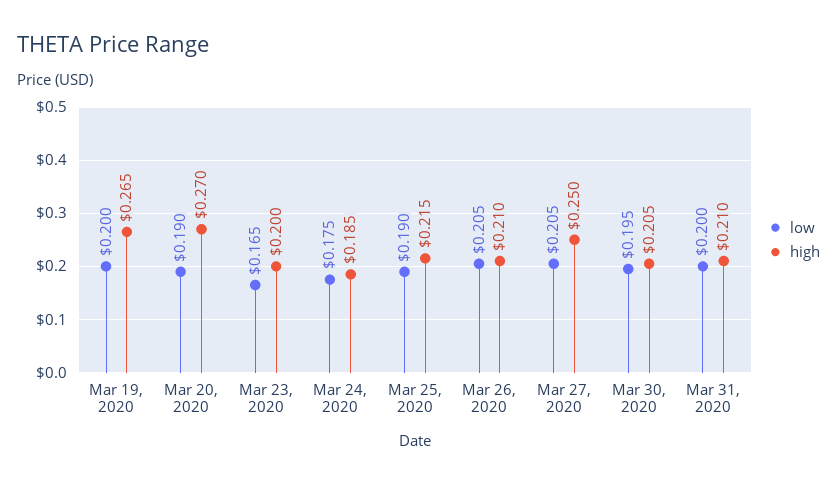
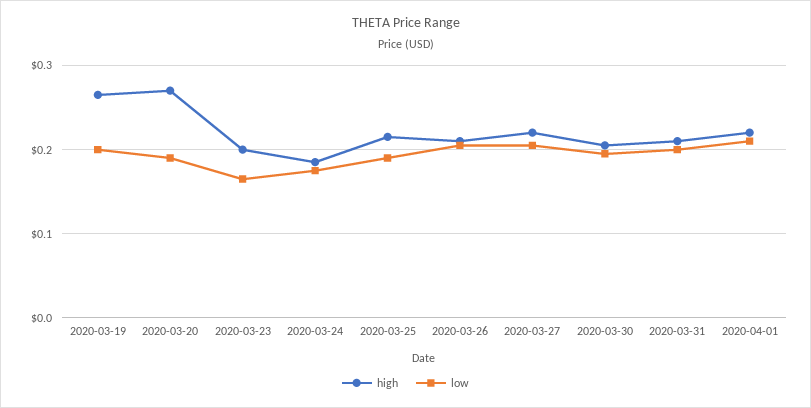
high, Mar 27, 2020: 0.25 -> 0.22
high, 2020-04-01: none -> 0.22
low, 2020-04-01: none -> 0.21

